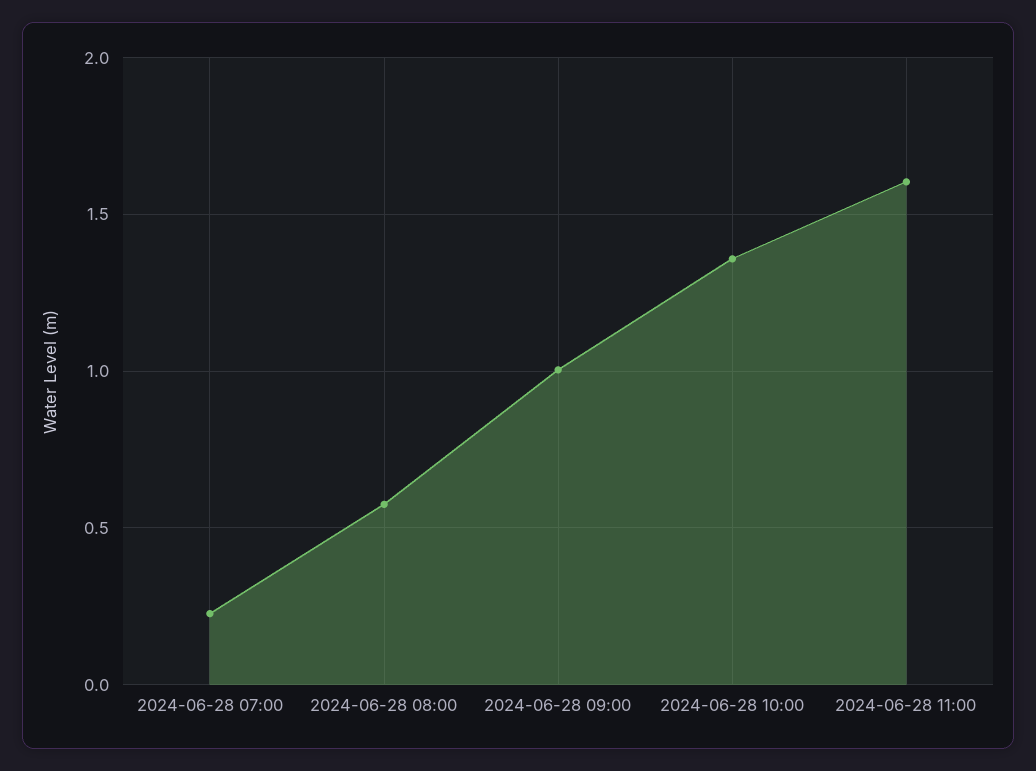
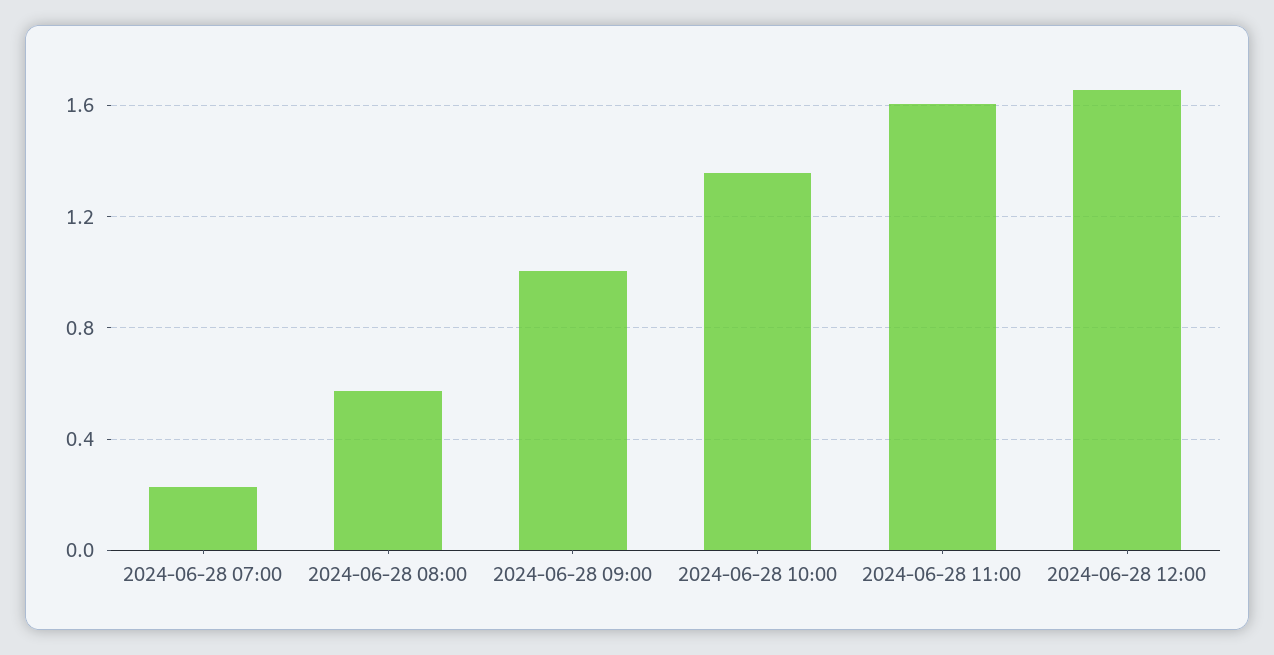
2024-06-28 12:00: none -> 1.65

